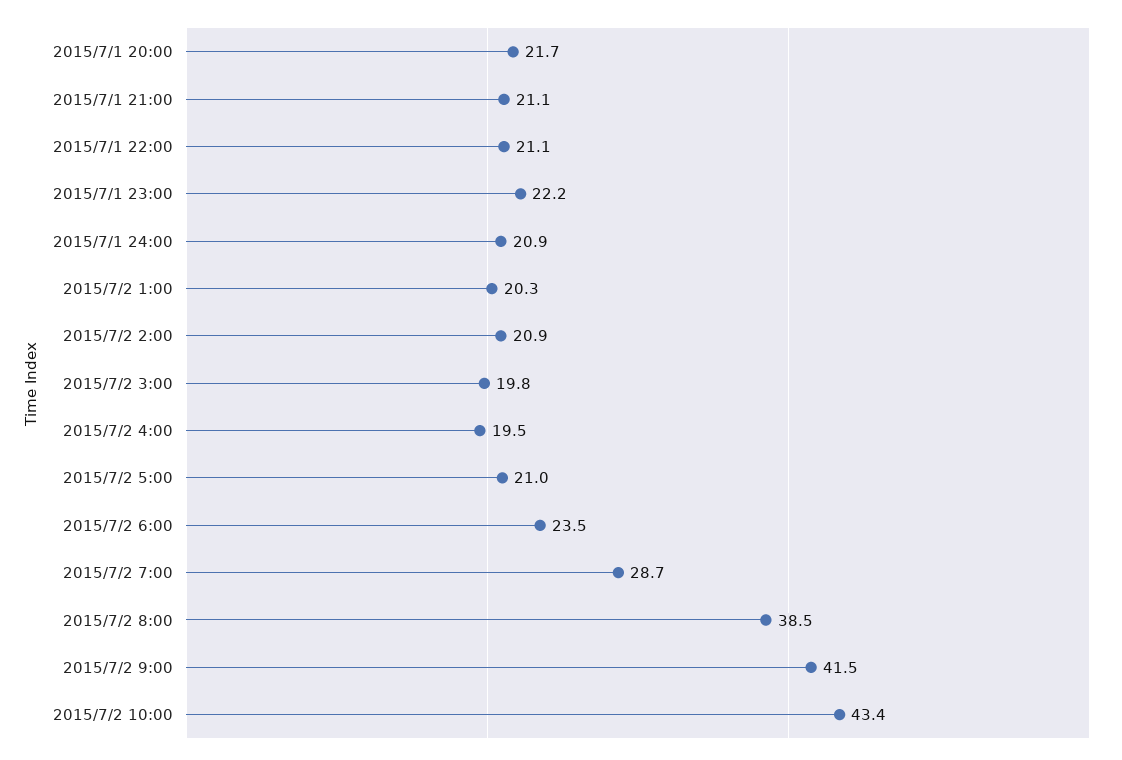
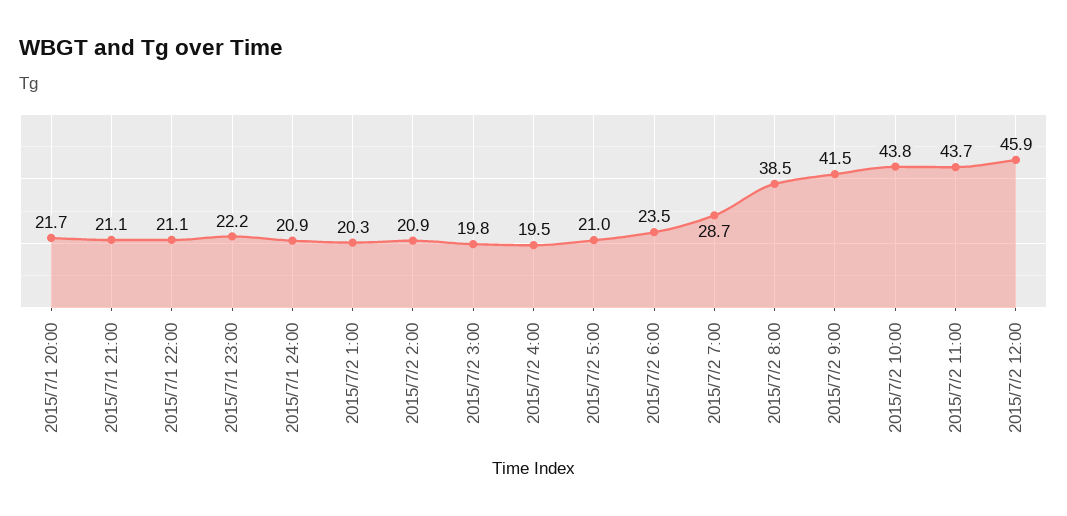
2015/7/2 10:00: 43.4 -> 43.8
2015/7/2 11:00: none -> 43.7
2015/7/2 12:00: none -> 45.9

